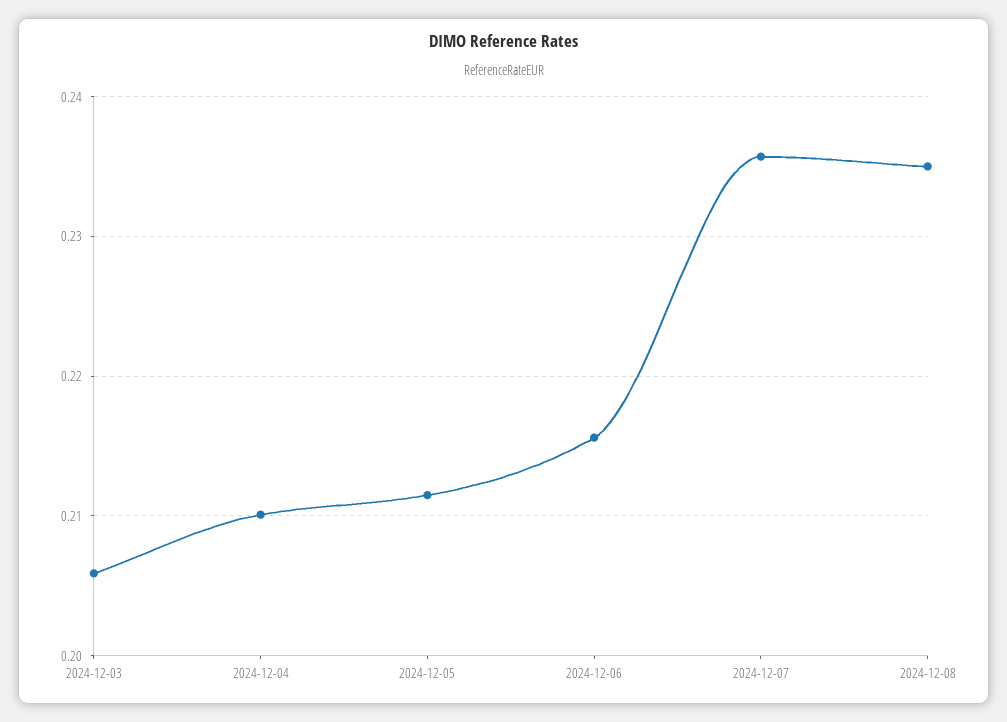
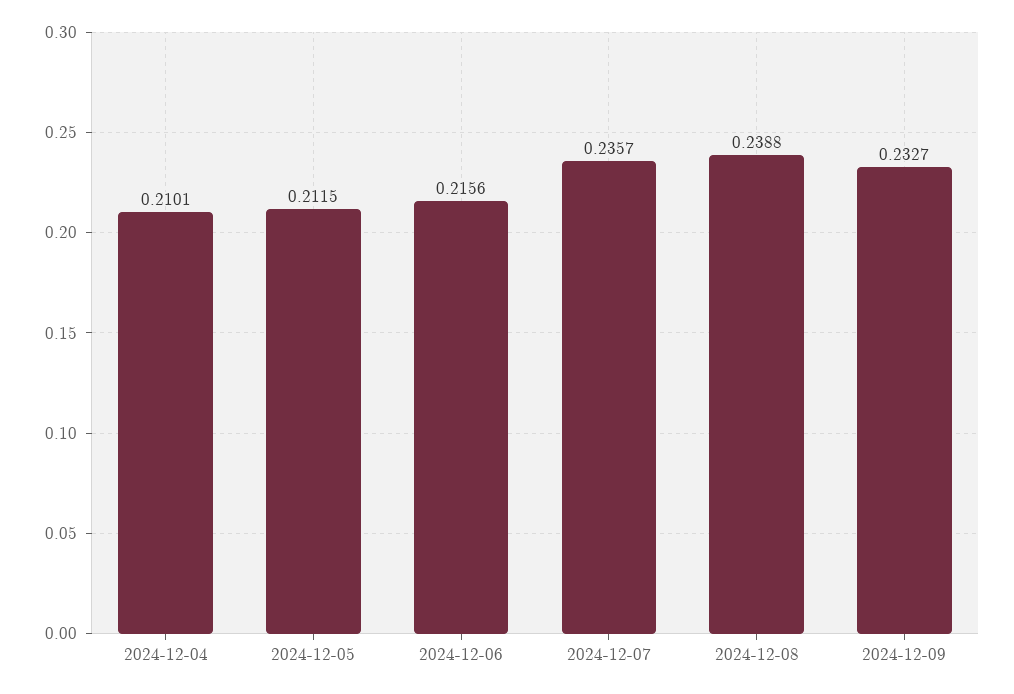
2024-12-03: 0.206 -> none
2024-12-08: 0.235 -> 0.2388
2024-12-09: none -> 0.2327

